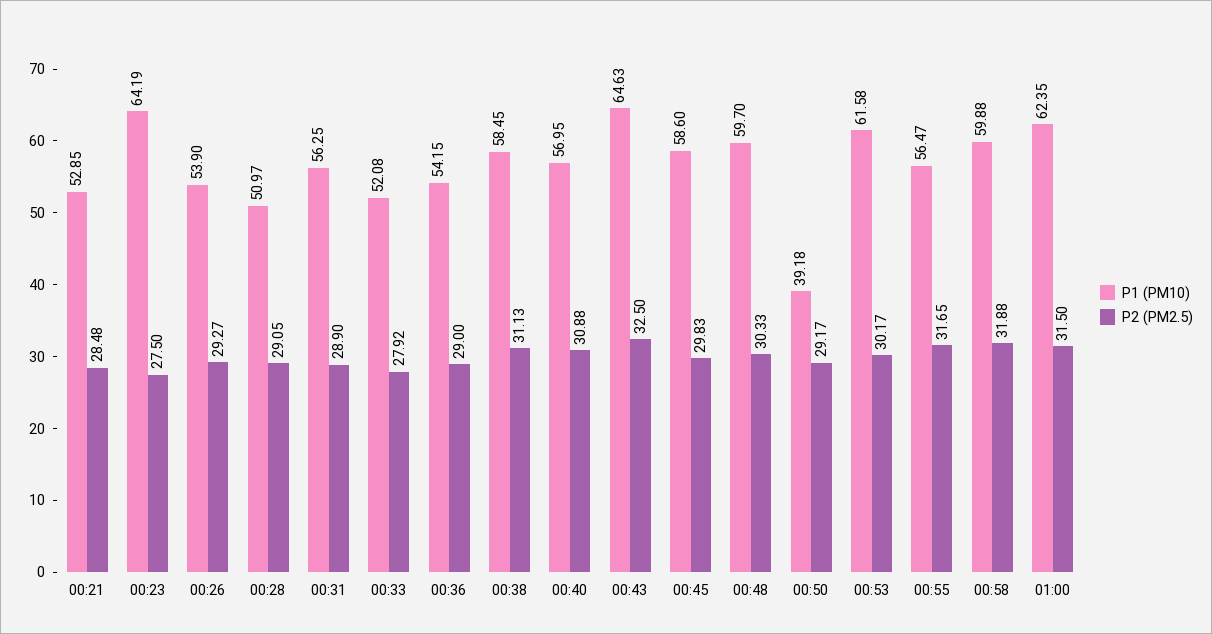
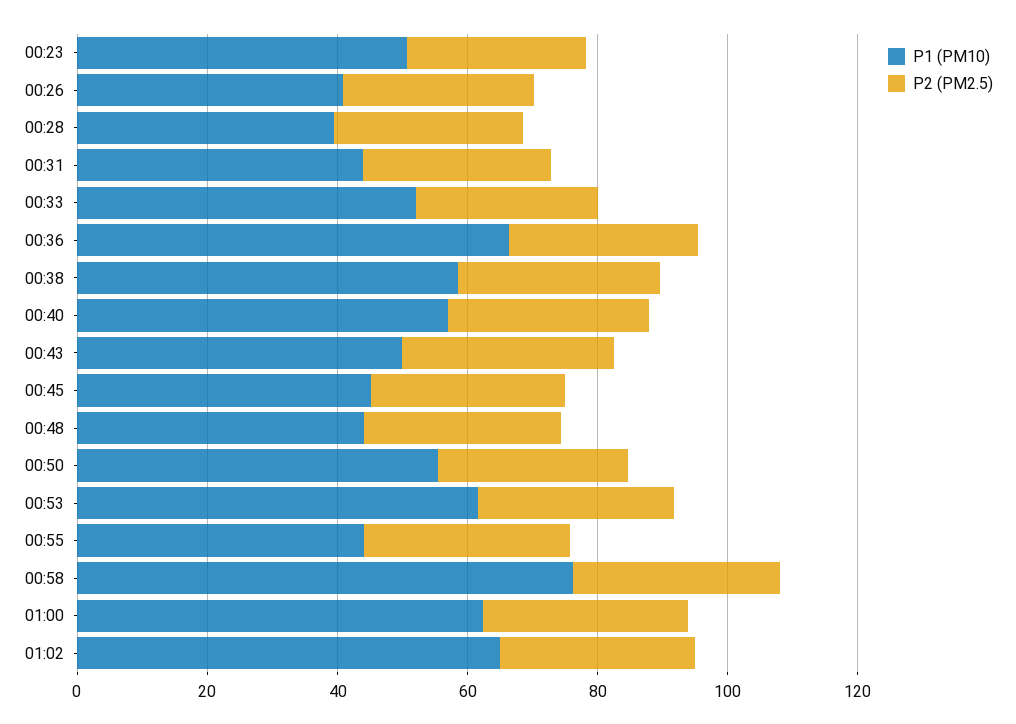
P1 (PM10), 00:21: 52.85 -> none
P2 (PM2.5), 00:21: 28.48 -> none
P1 (PM10), 00:23: 64.19 -> 50
P1 (PM10), 00:26: 53.9 -> 40
P1 (PM10), 00:28: 50.97 -> 40
P1 (PM10), 00:31: 56.25 -> 45
P1 (PM10), 00:36: 54.15 -> 65
P1 (PM10), 00:43: 64.63 -> 50
P1 (PM10), 00:45: 58.6 -> 45
P1 (PM10), 00:48: 59.7 -> 45
P1 (PM10), 00:50: 39.18 -> 55
P1 (PM10), 00:55: 56.47 -> 45
P1 (PM10), 00:58: 59.88 -> 75
P1 (PM10), 01:02: none -> 65
P2 (PM2.5), 01:02: none -> 30

